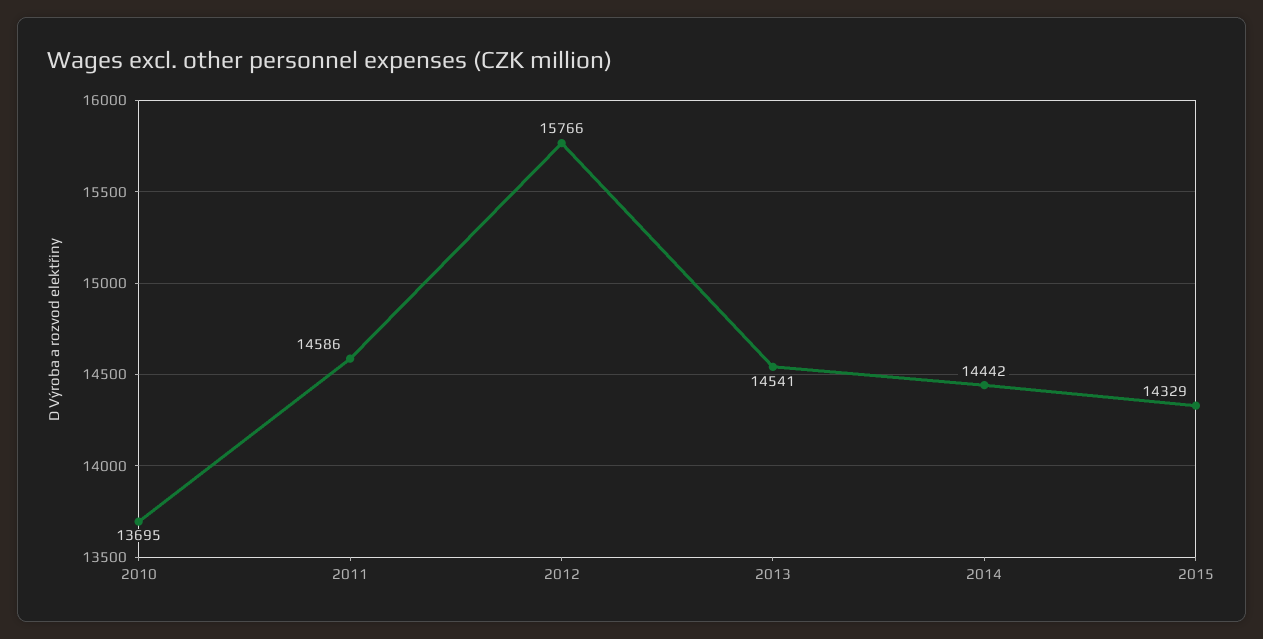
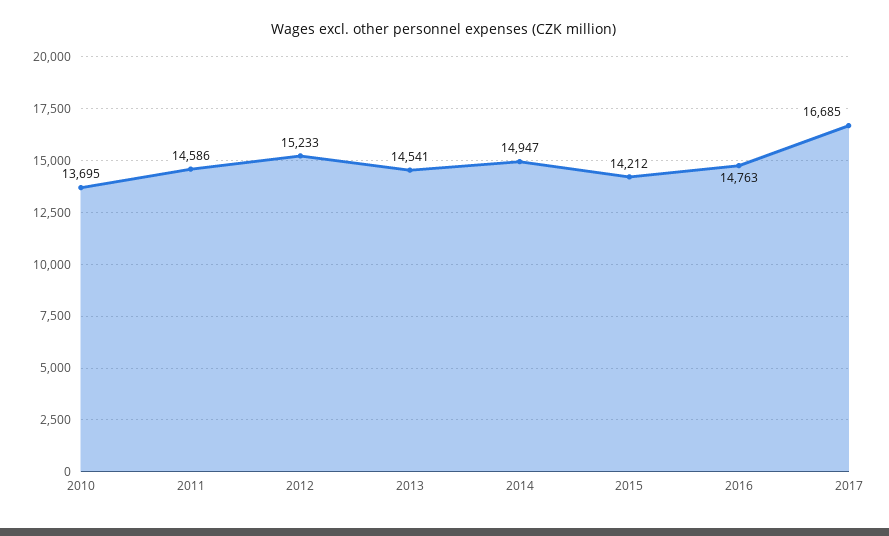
2012: 15766 -> 15233
2014: 14442 -> 14947
2015: 14329 -> 14212
2016: none -> 14763
2017: none -> 16685

